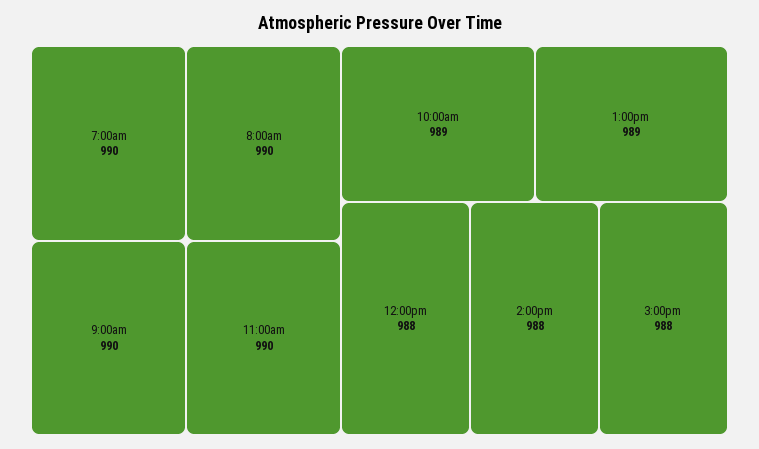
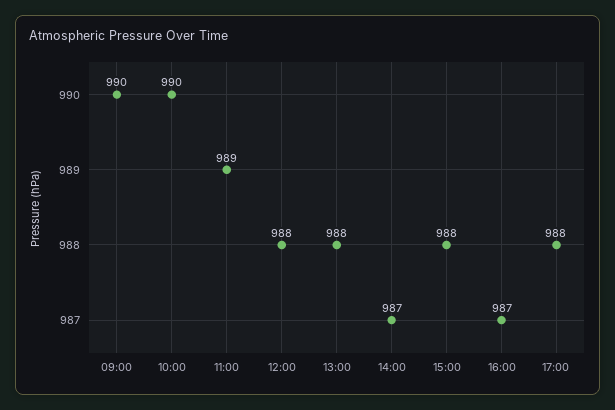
7:00am: 990 -> none
8:00am: 990 -> none
11:00am: 990 -> 989
10:00am: 989 -> 990
1:00pm: 989 -> 988
2:00pm: 988 -> 987
16:00: none -> 987
17:00: none -> 988

